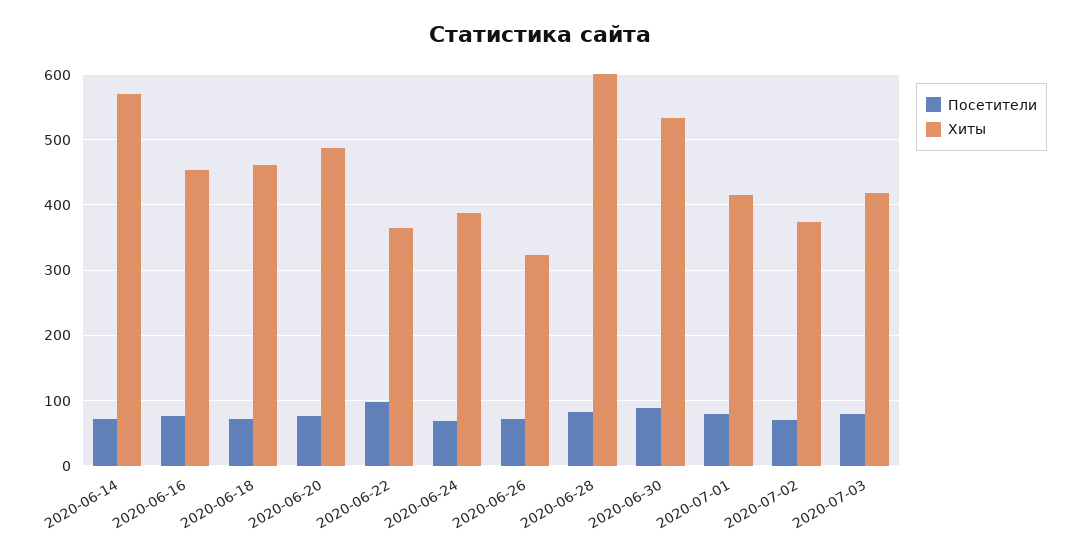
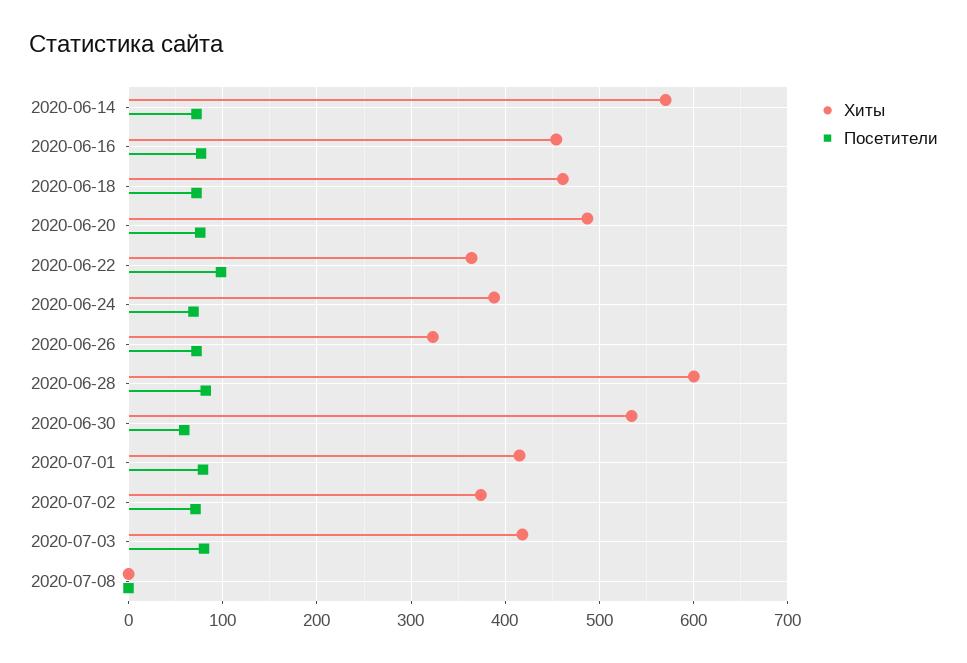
Посетители, 2020-06-30: 90 -> 60
Хиты, 2020-07-08: none -> 0
Посетители, 2020-07-08: none -> 0

